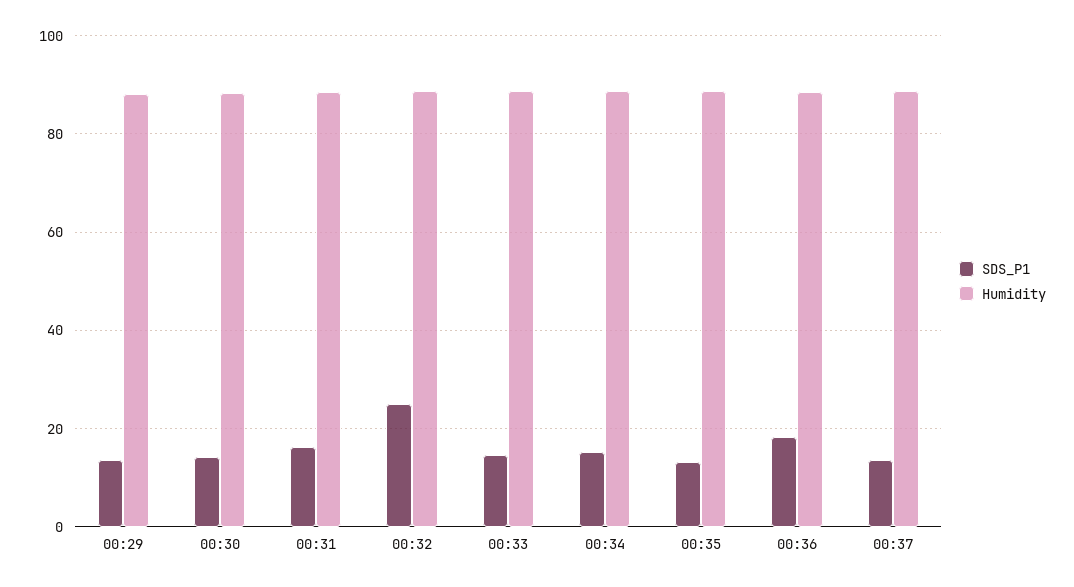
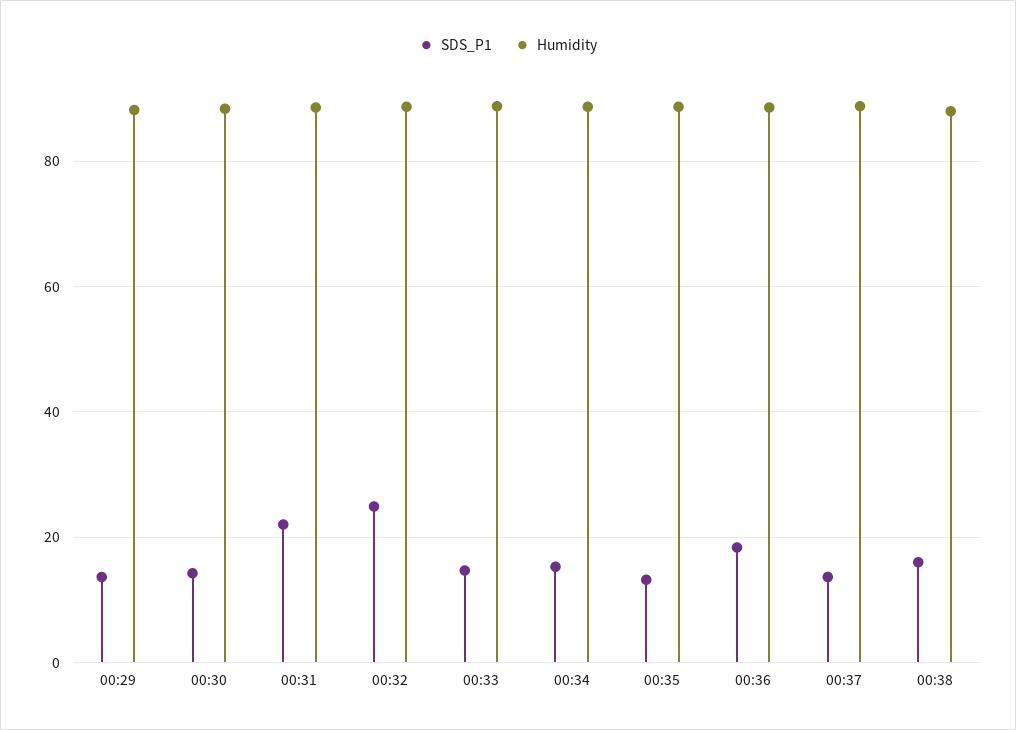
SDS_P1, 00:31: 16 -> 22
SDS_P1, 00:38: none -> 16
Humidity, 00:38: none -> 88

